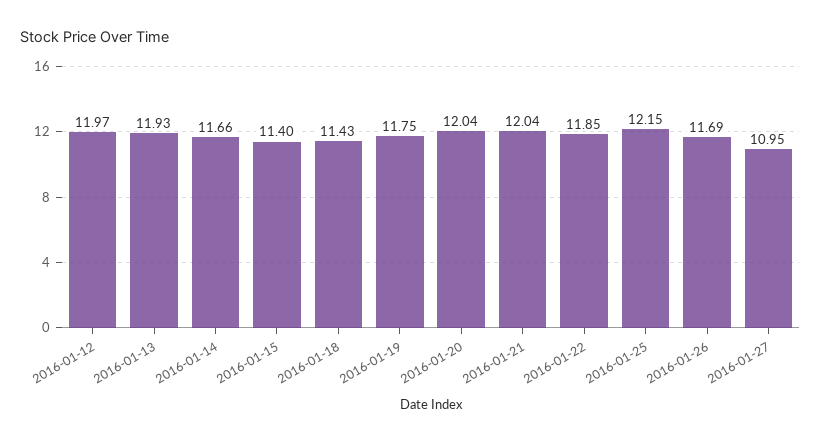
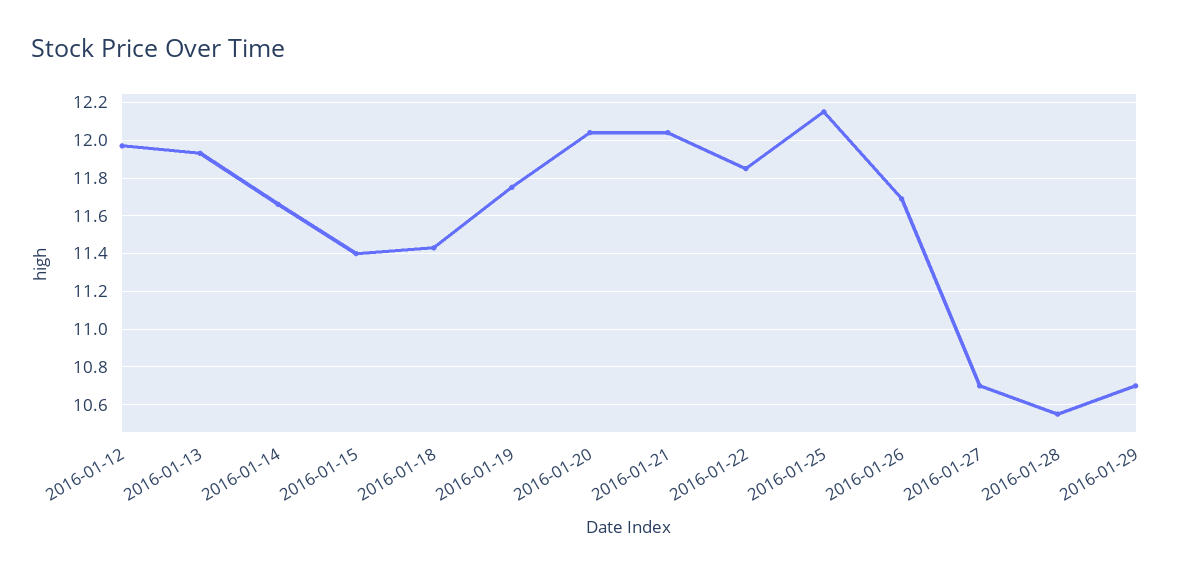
2016-01-27: 10.95 -> 10.7
2016-01-28: none -> 10.55
2016-01-29: none -> 10.7

